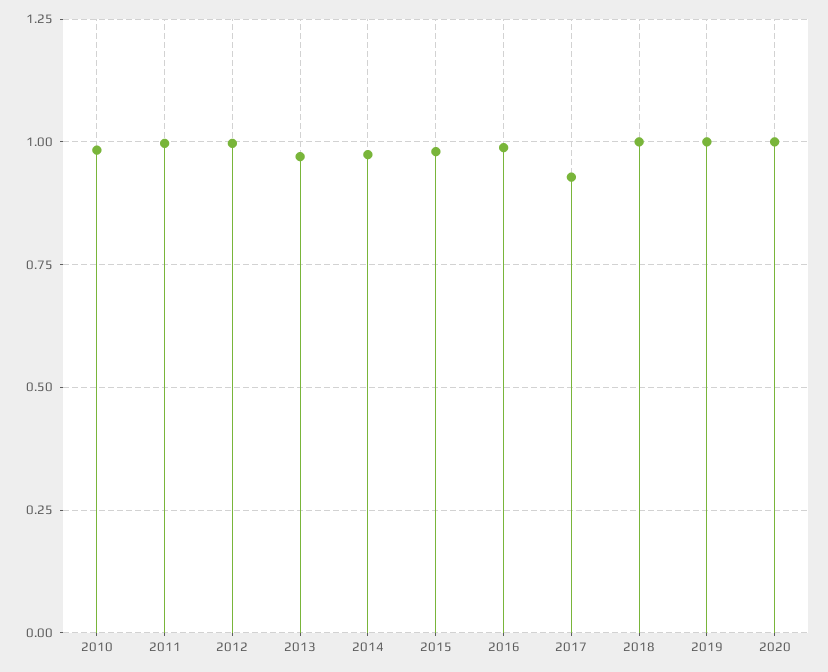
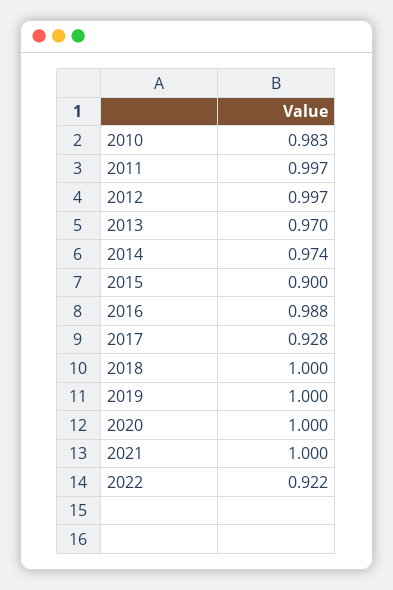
2015: 0.975 -> 0.9
2021: none -> 1
2022: none -> 0.922

